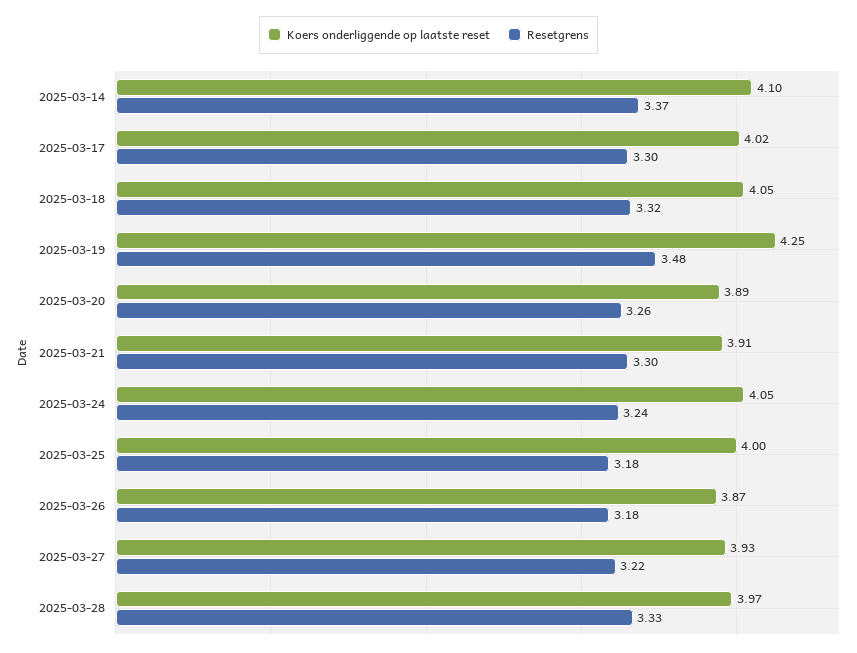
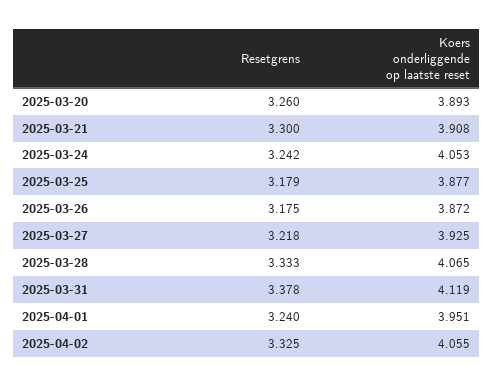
Koers onderliggende op laatste reset, 2025-03-14: 4.1 -> none
Resetgrens, 2025-03-14: 3.37 -> none
Koers onderliggende op laatste reset, 2025-03-17: 4.02 -> none
Resetgrens, 2025-03-17: 3.3 -> none
Koers onderliggende op laatste reset, 2025-03-18: 4.05 -> none
Resetgrens, 2025-03-18: 3.32 -> none
Koers onderliggende op laatste reset, 2025-03-19: 4.25 -> none
Resetgrens, 2025-03-19: 3.48 -> none
Koers onderliggende op laatste reset, 2025-03-25: 4 -> 3.877
Koers onderliggende op laatste reset, 2025-03-28: 3.97 -> 4.065
Resetgrens, 2025-03-31: none -> 3.378
Koers onderliggende op laatste reset, 2025-03-31: none -> 4.119
Resetgrens, 2025-04-01: none -> 3.24
Koers onderliggende op laatste reset, 2025-04-01: none -> 3.951
Resetgrens, 2025-04-02: none -> 3.325
Koers onderliggende op laatste reset, 2025-04-02: none -> 4.055

